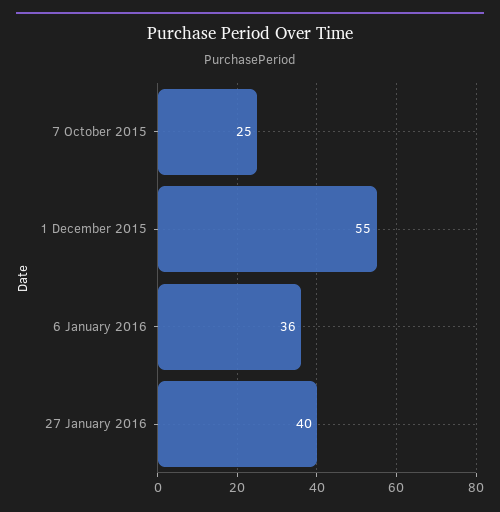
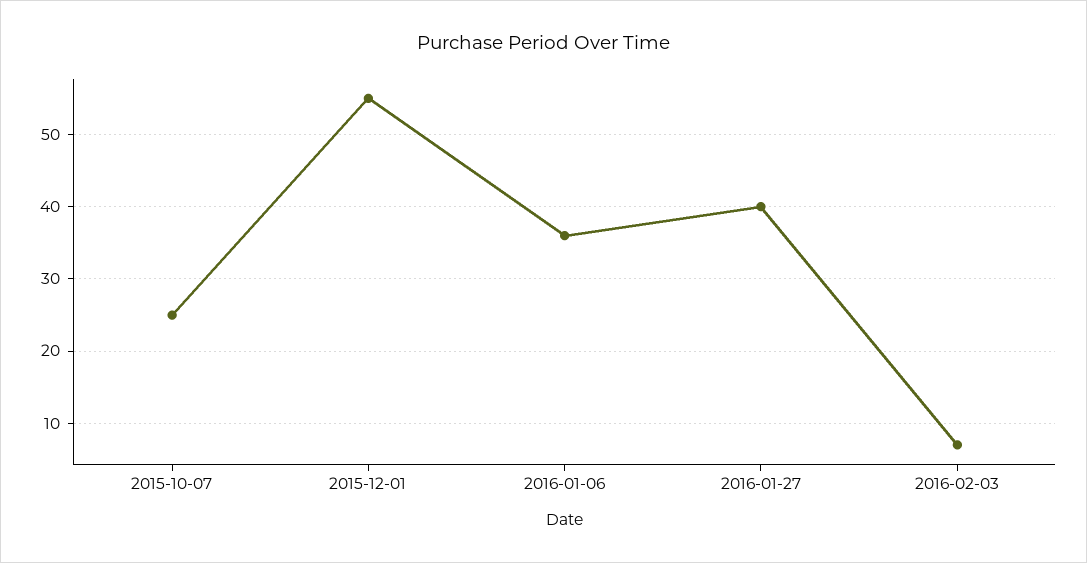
2016-02-03: none -> 7

